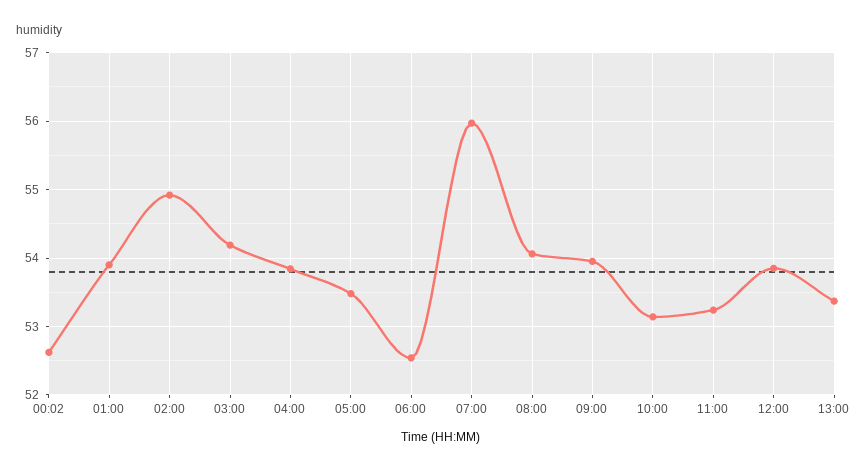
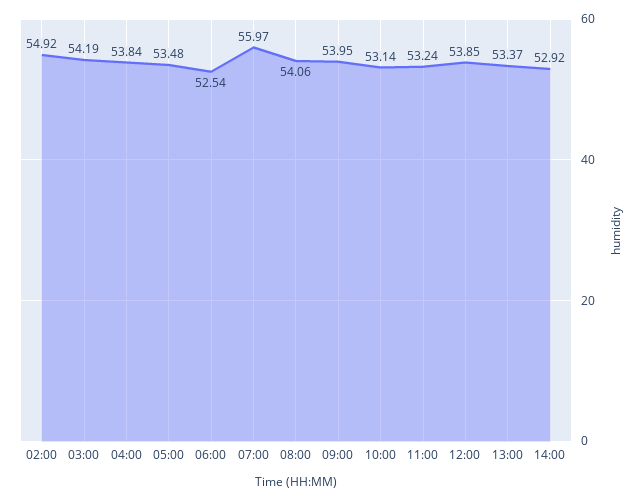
00:02: 52.6 -> none
01:00: 53.9 -> none
14:00: none -> 52.92

